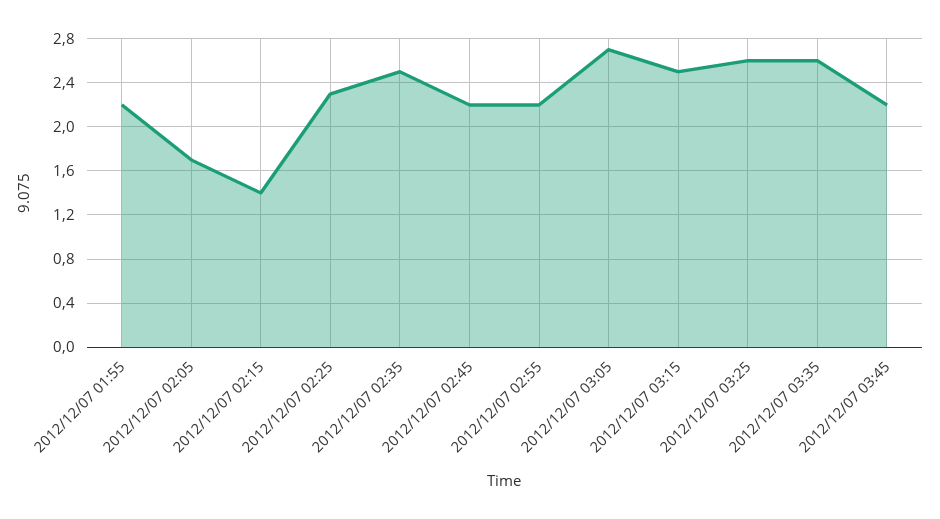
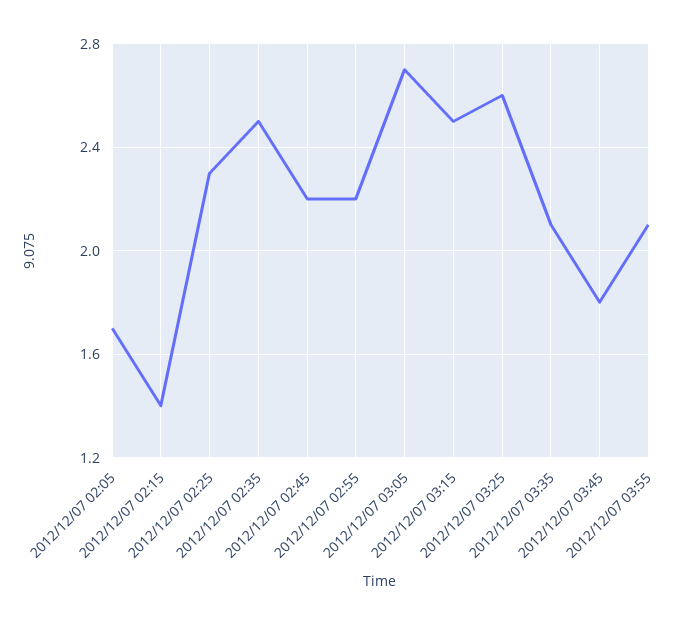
2012/12/07 01:55: 2.2 -> none
2012/12/07 03:35: 2.6 -> 2.1
2012/12/07 03:45: 2.2 -> 1.8
2012/12/07 03:55: none -> 2.1

